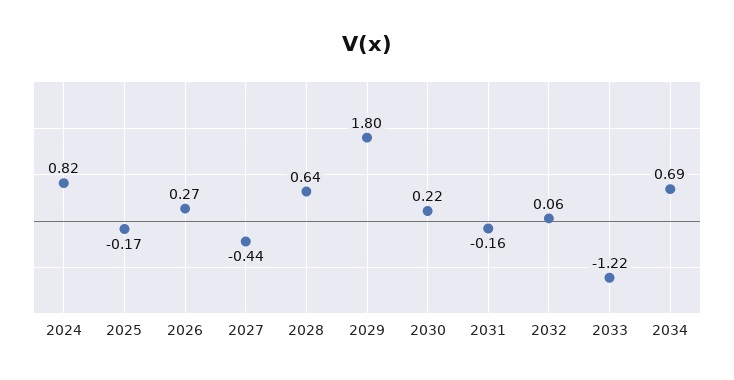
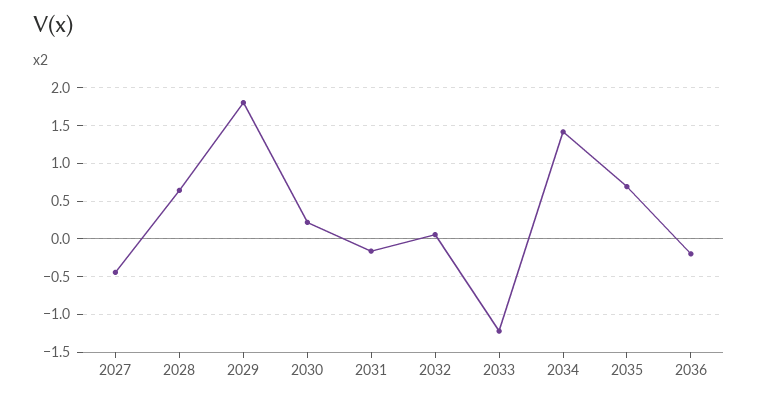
2024: 0.82 -> none
2025: -0.17 -> none
2026: 0.27 -> none
2034: 0.69 -> 1.4
2035: none -> 0.7
2036: none -> -0.2

